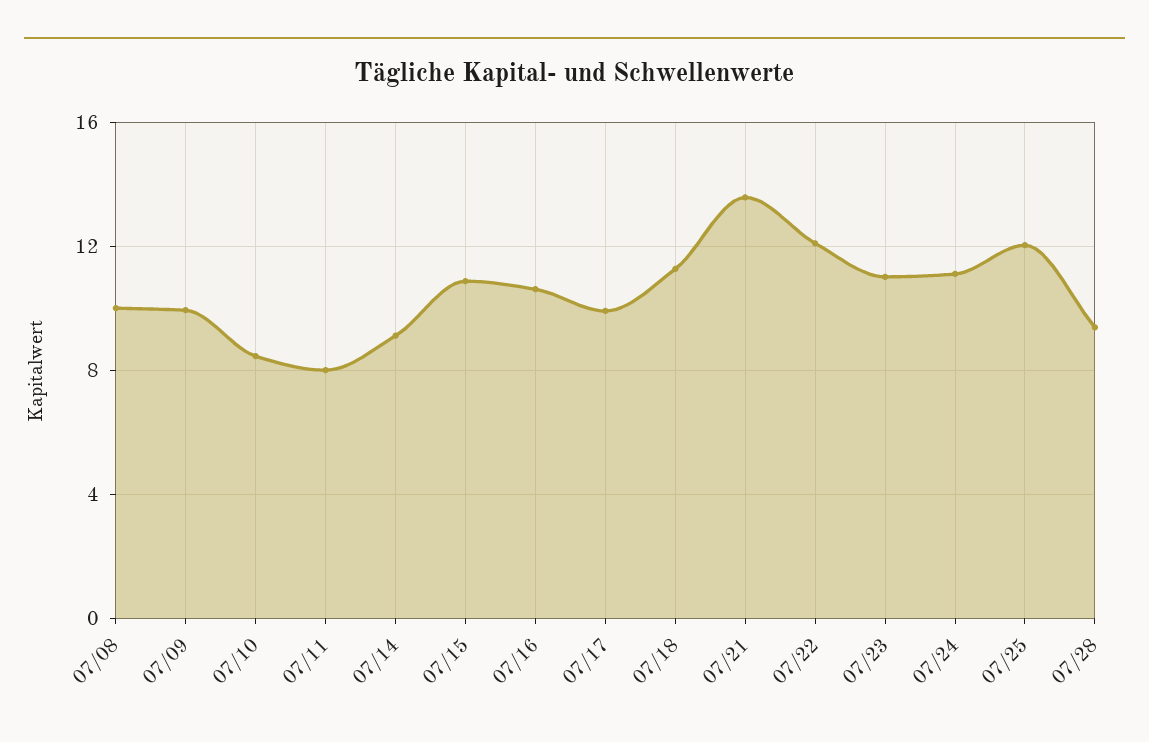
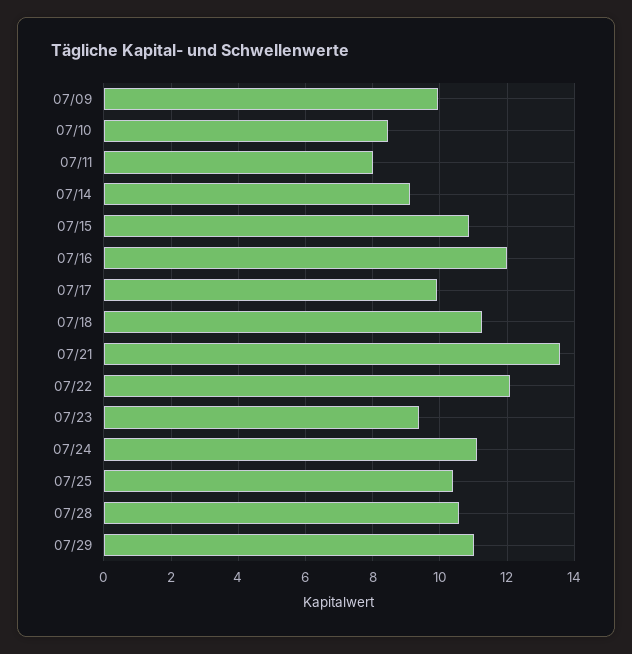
07/08: 10 -> none
07/16: 10.5 -> 12
07/23: 11 -> 9.4
07/25: 12 -> 10.4
07/28: 9.5 -> 10.6
07/29: none -> 11

